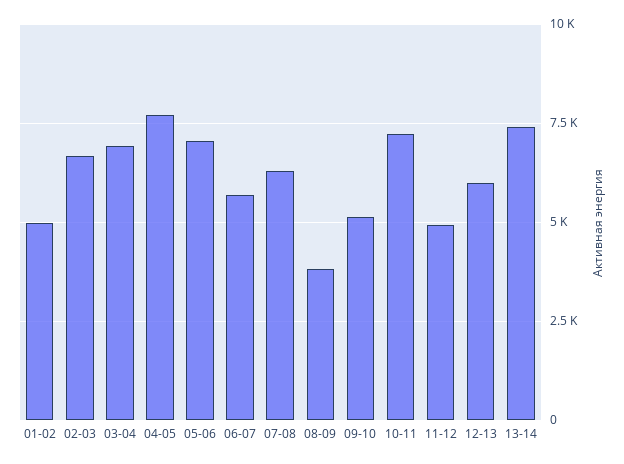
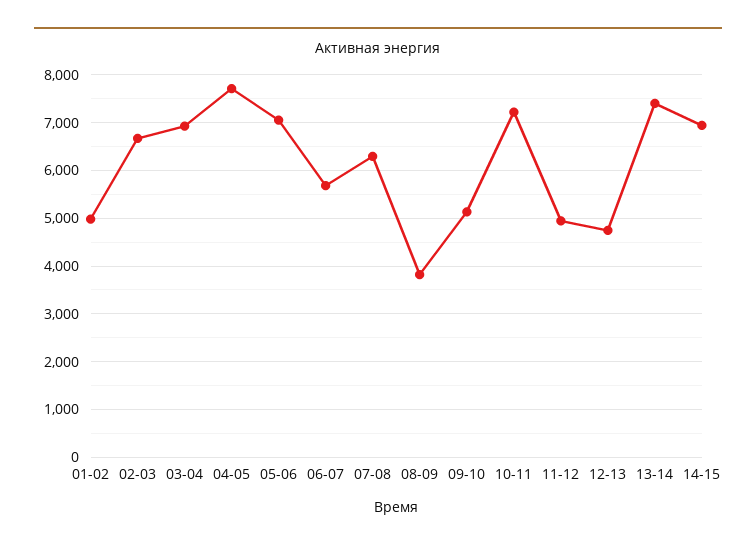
12-13: 6000 -> 4800
14-15: none -> 7000

